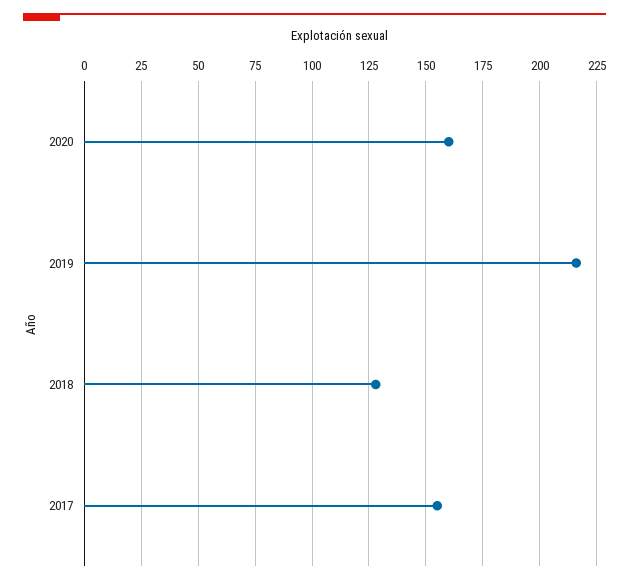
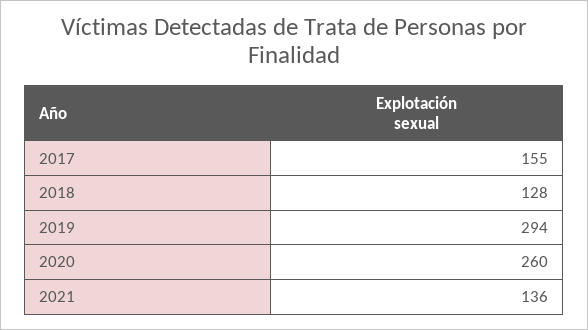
2020: 160 -> 260
2019: 215 -> 294
2021: none -> 136

